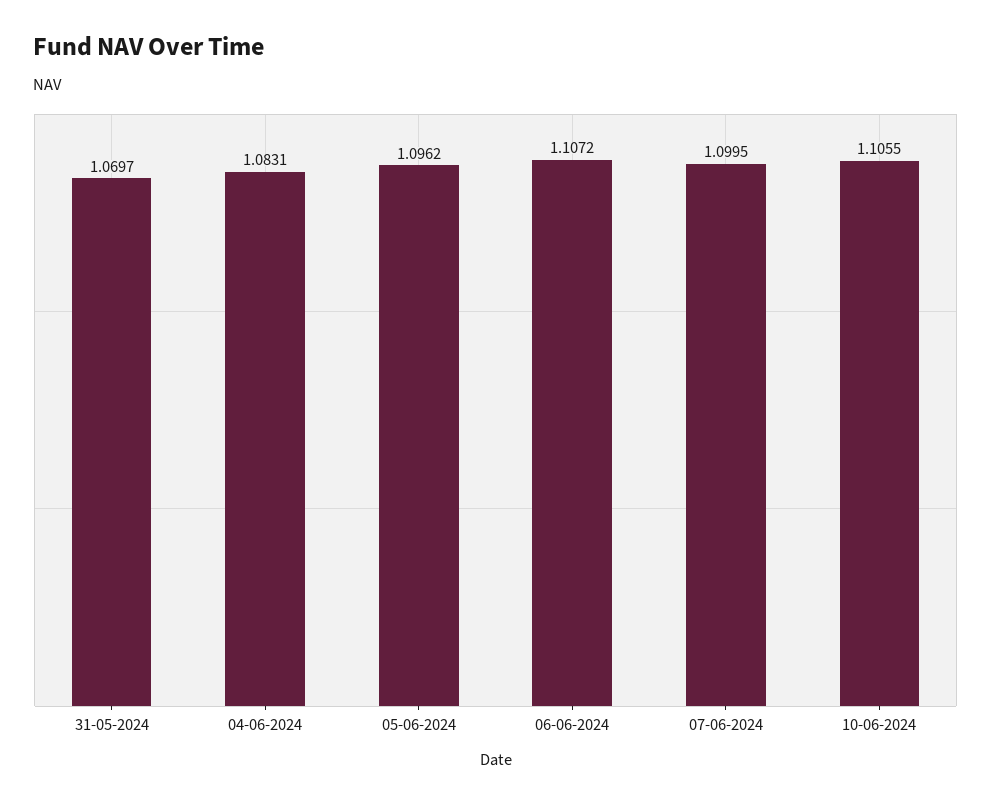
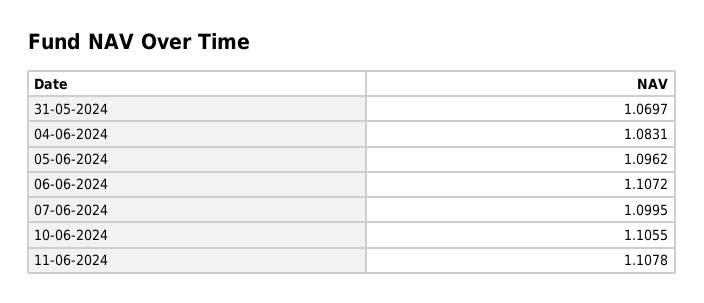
11-06-2024: none -> 1.1078

